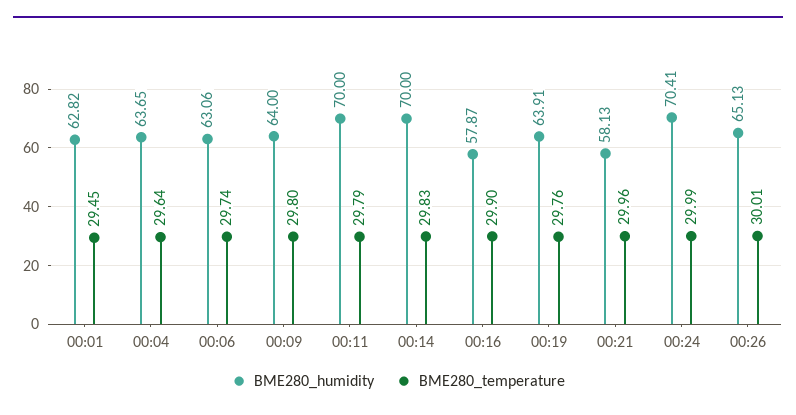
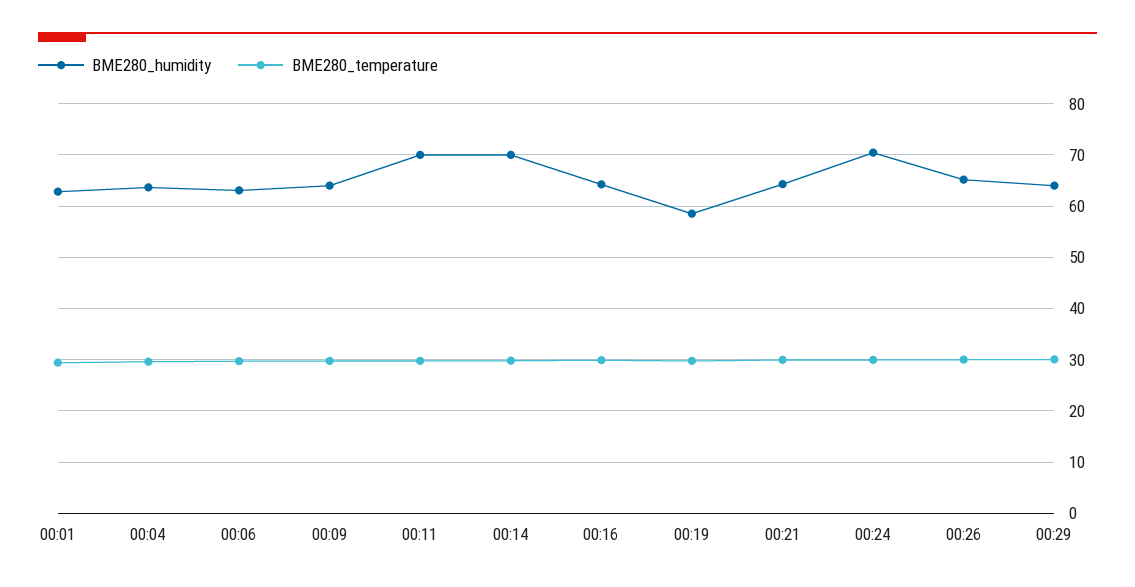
BME280_humidity, 00:16: 57.87 -> 64
BME280_humidity, 00:19: 63.91 -> 58
BME280_humidity, 00:21: 58.13 -> 64
BME280_humidity, 00:29: none -> 64
BME280_temperature, 00:29: none -> 30

